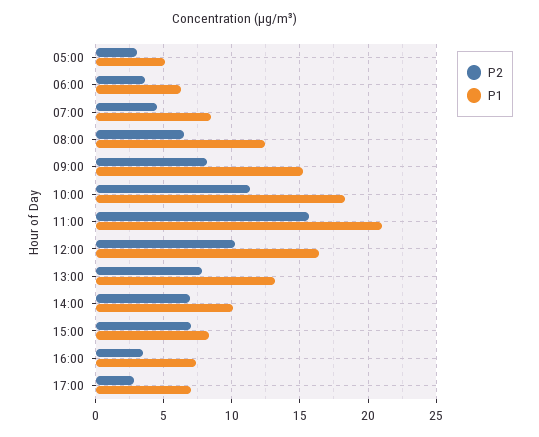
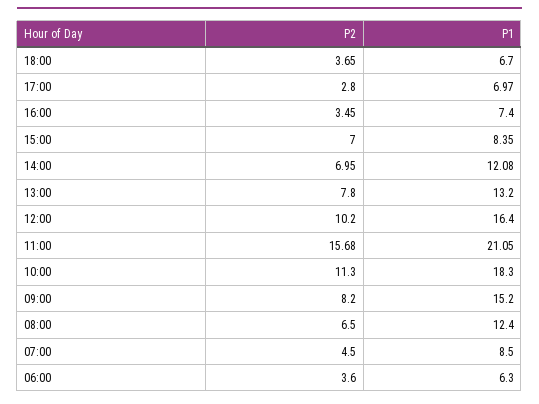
P2, 05:00: 3 -> none
P1, 05:00: 5 -> none
P1, 14:00: 10 -> 12.08
P2, 18:00: none -> 3.65
P1, 18:00: none -> 6.7

